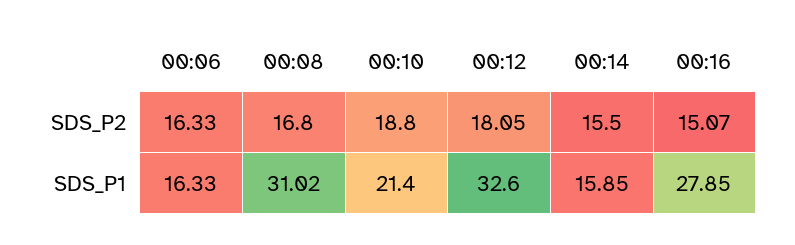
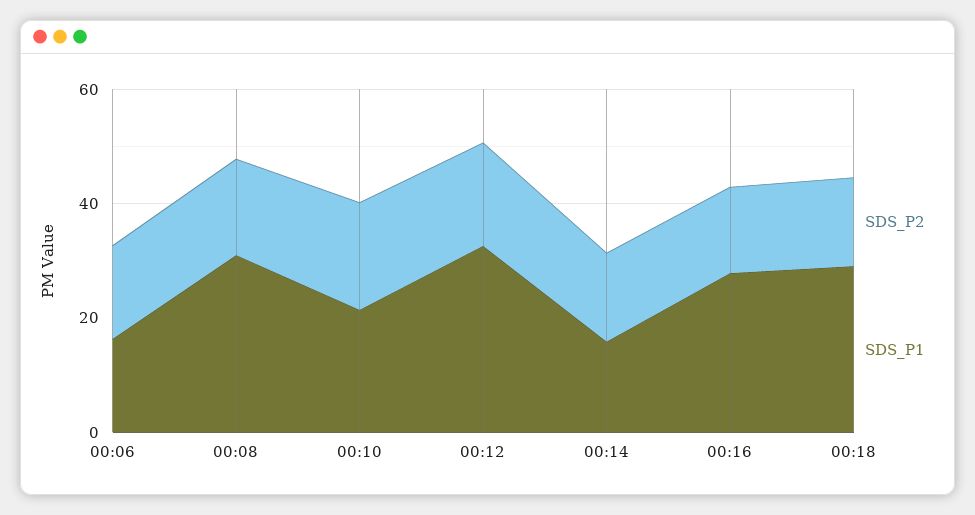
SDS_P2, 00:18: none -> 15
SDS_P1, 00:18: none -> 30

